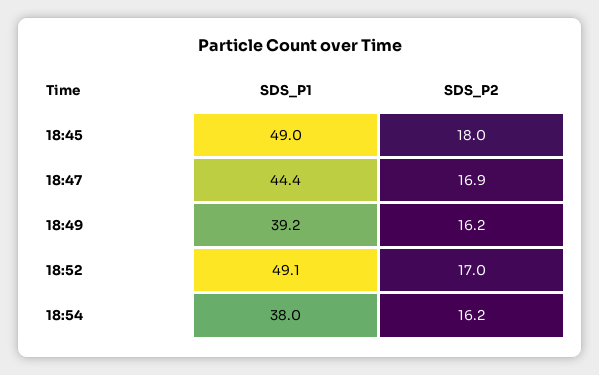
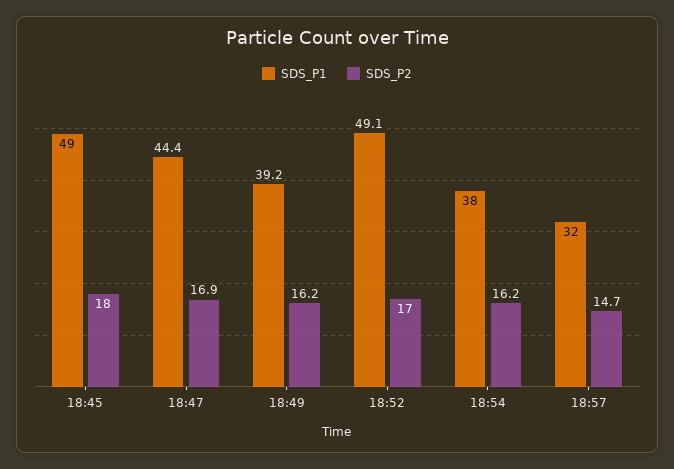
SDS_P1, 18:57: none -> 32
SDS_P2, 18:57: none -> 14.7

